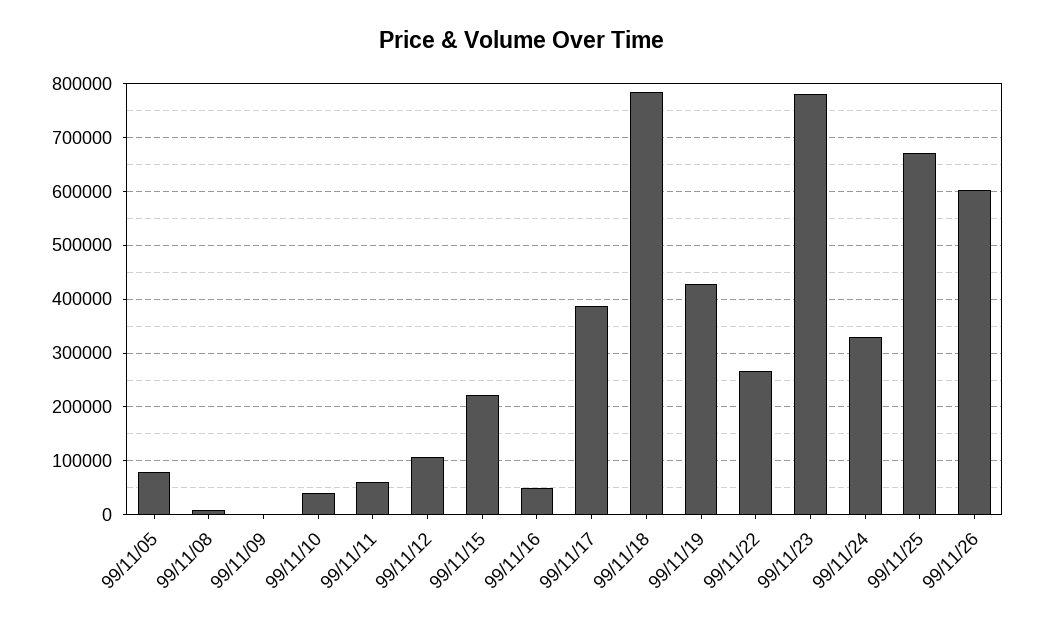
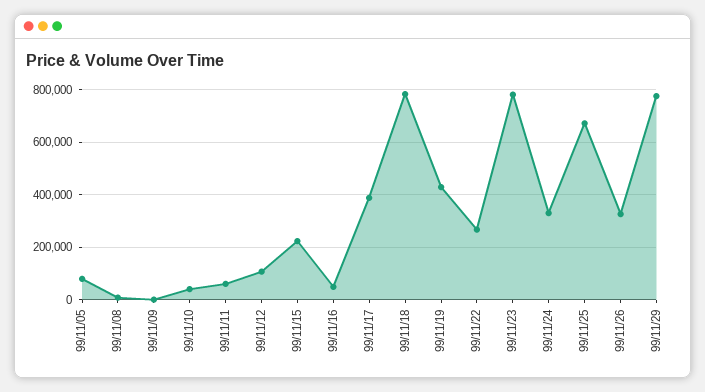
99/11/26: 600000 -> 325000
99/11/29: none -> 775000

